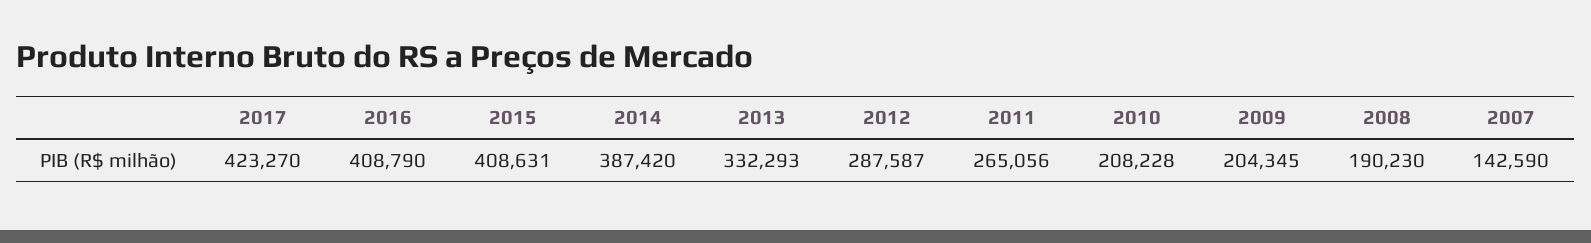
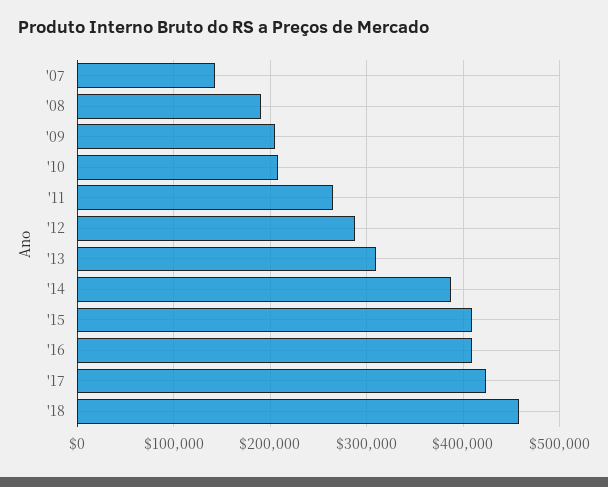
2013: 332293 -> 310000
'18: none -> 460000

